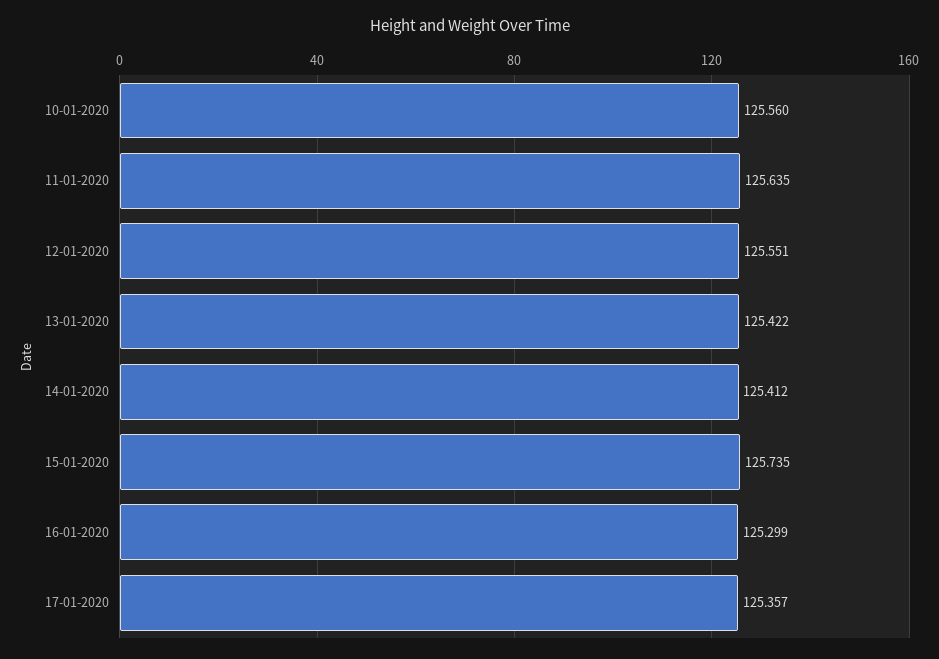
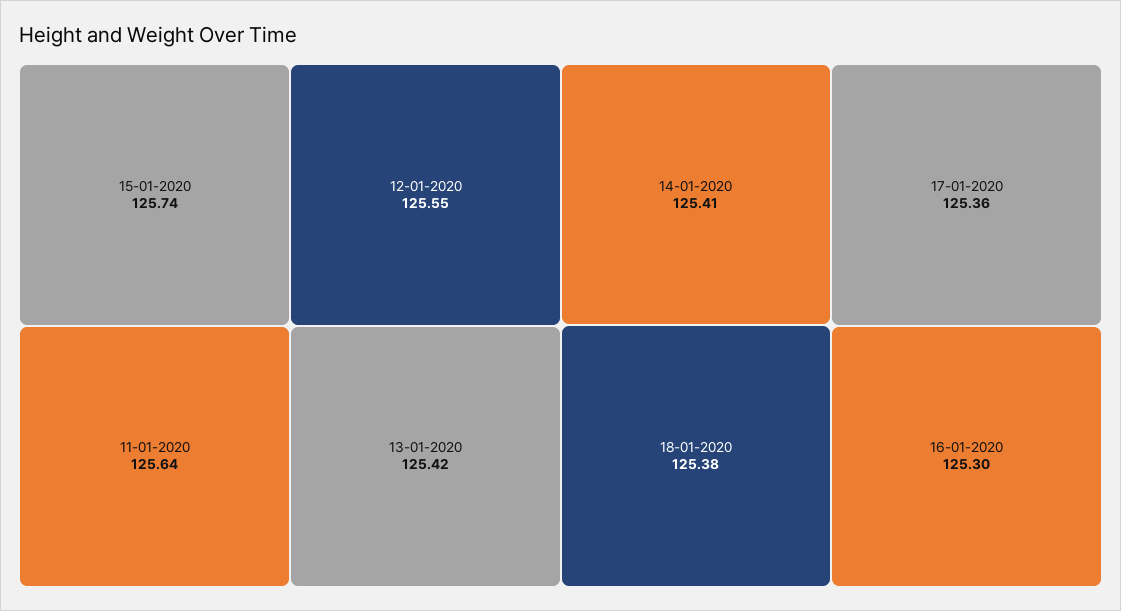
10-01-2020: 125.56 -> none
18-01-2020: none -> 125.38

